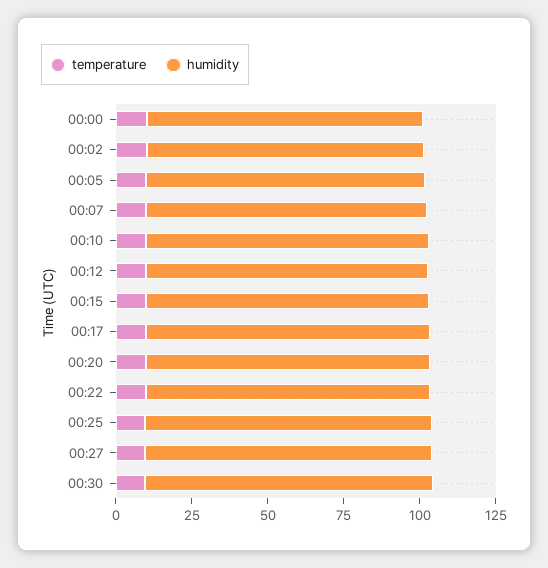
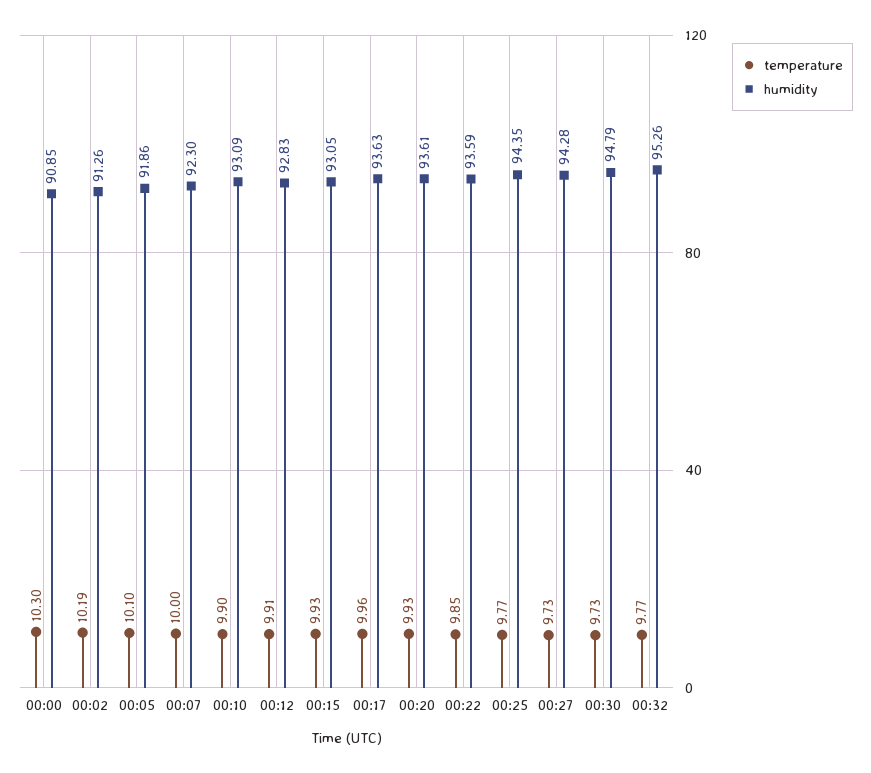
temperature, 00:32: none -> 9.77
humidity, 00:32: none -> 95.26

